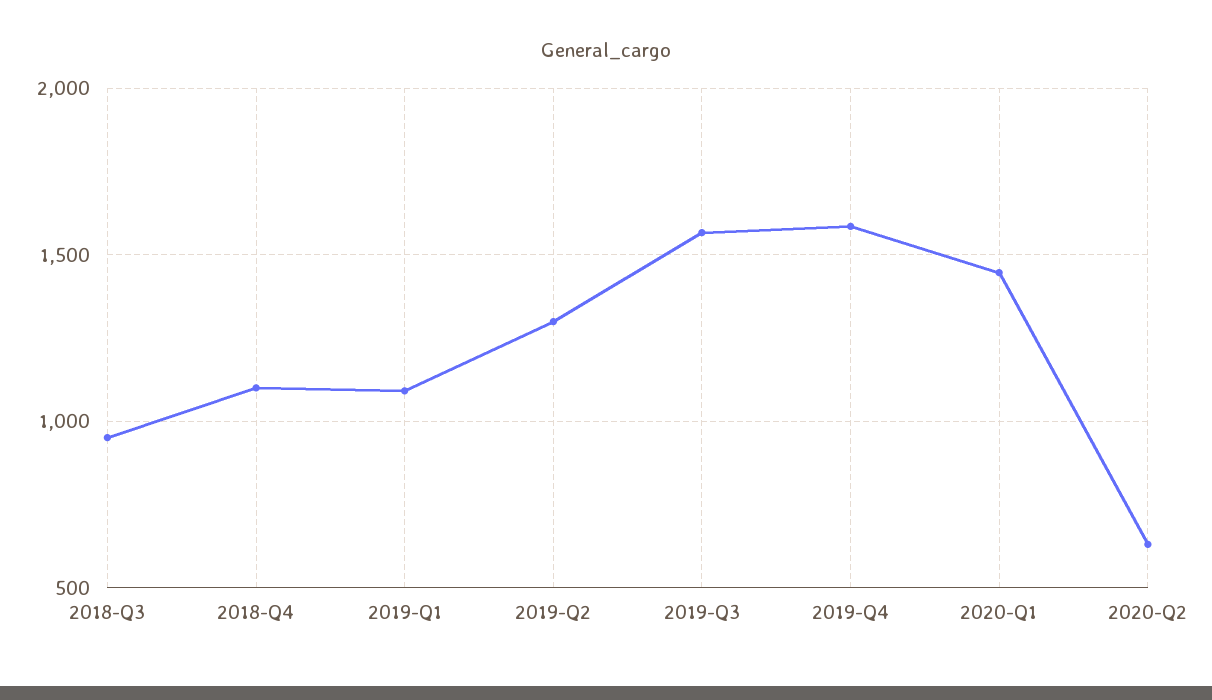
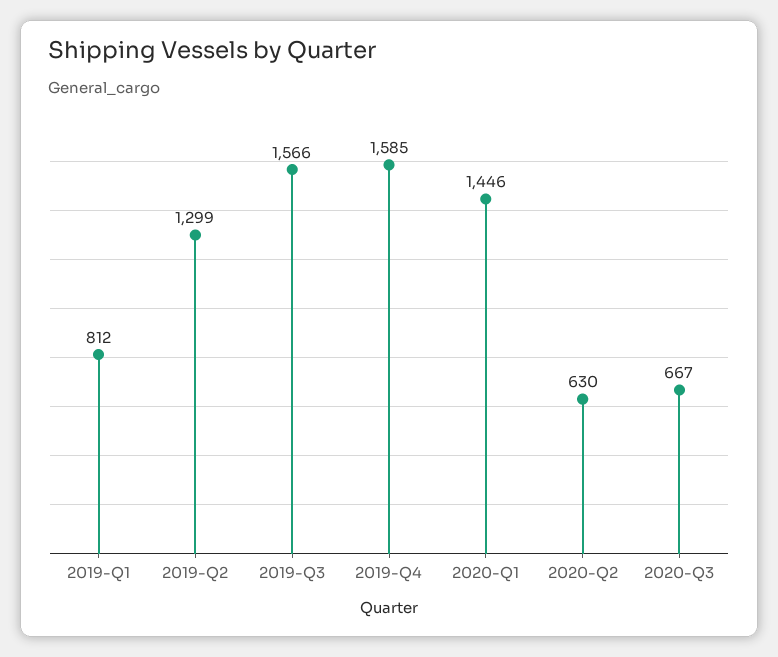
2018-Q3: 950 -> none
2018-Q4: 1100 -> none
2019-Q1: 1100 -> 812
2020-Q3: none -> 667

